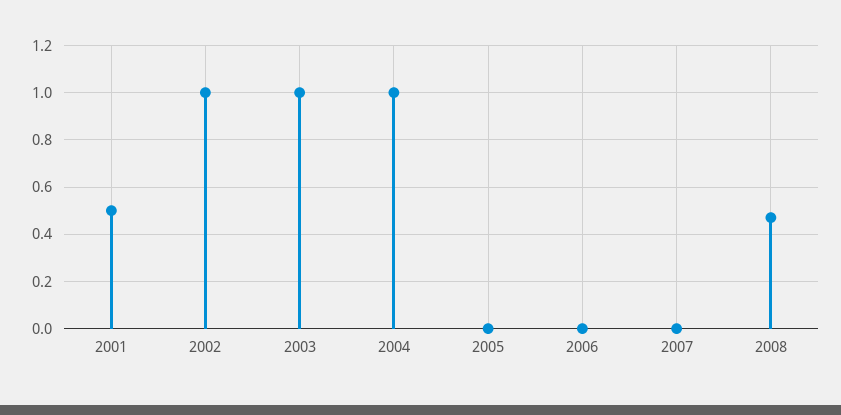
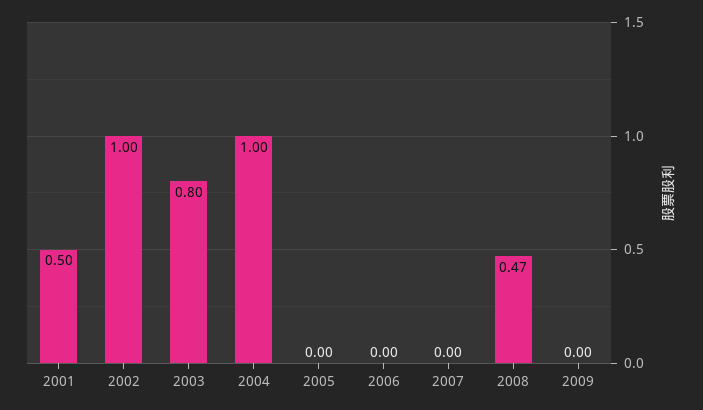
2003: 1 -> 0.8
2009: none -> 0

